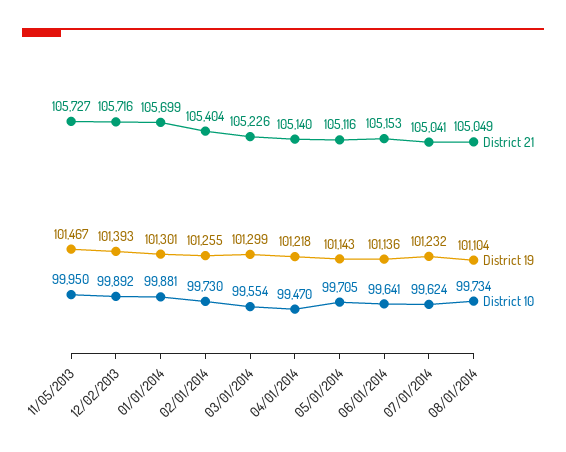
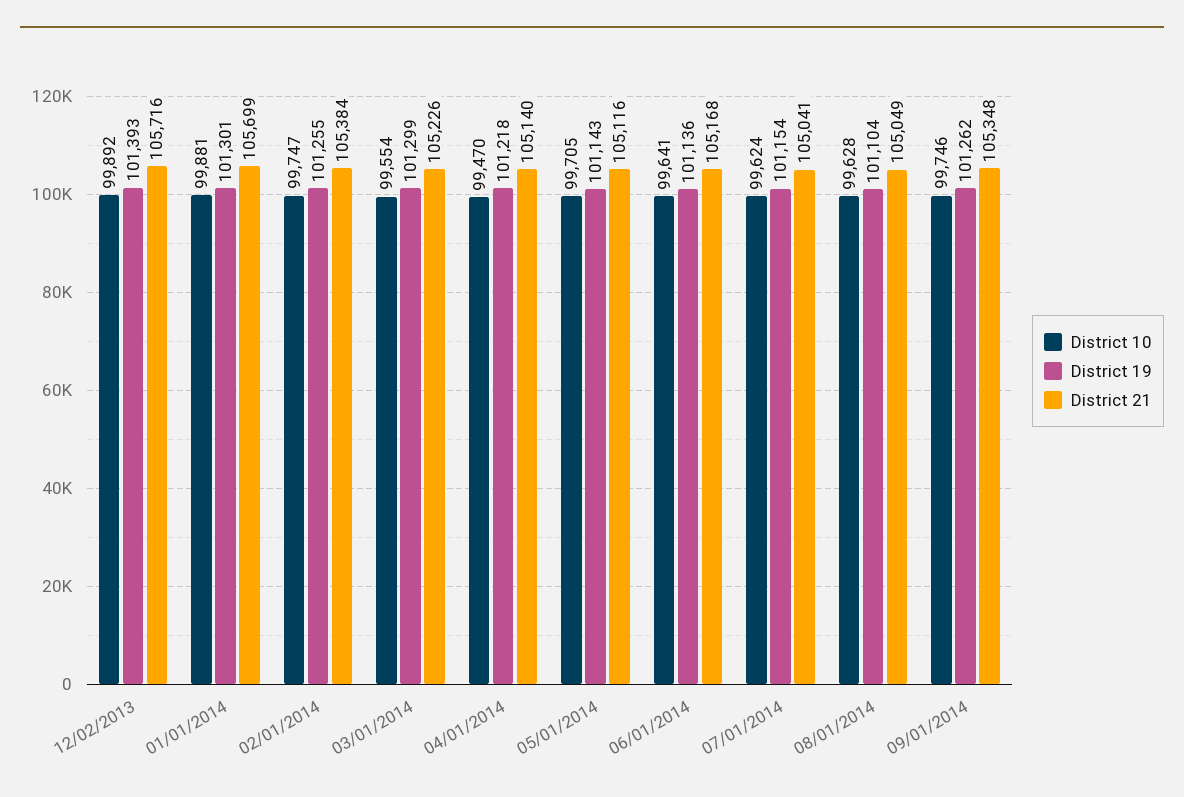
District 21, 11/05/2013: 105727 -> none
District 19, 11/05/2013: 101467 -> none
District 10, 11/05/2013: 99950 -> none
District 21, 02/01/2014: 105404 -> 105384
District 10, 02/01/2014: 99730 -> 99747
District 21, 06/01/2014: 105153 -> 105168
District 19, 07/01/2014: 101232 -> 101154
District 10, 08/01/2014: 99734 -> 99628
District 10, 09/01/2014: none -> 99746
District 19, 09/01/2014: none -> 101262
District 21, 09/01/2014: none -> 105348

